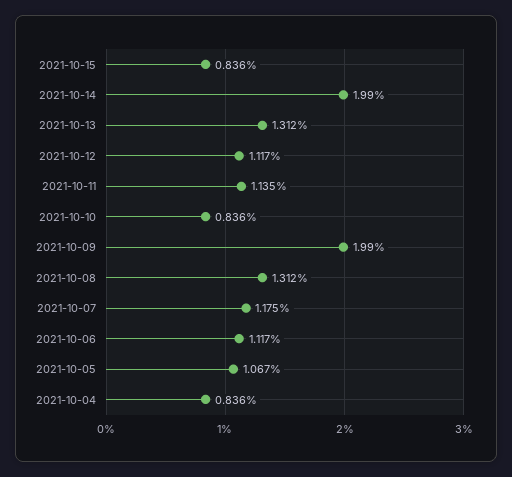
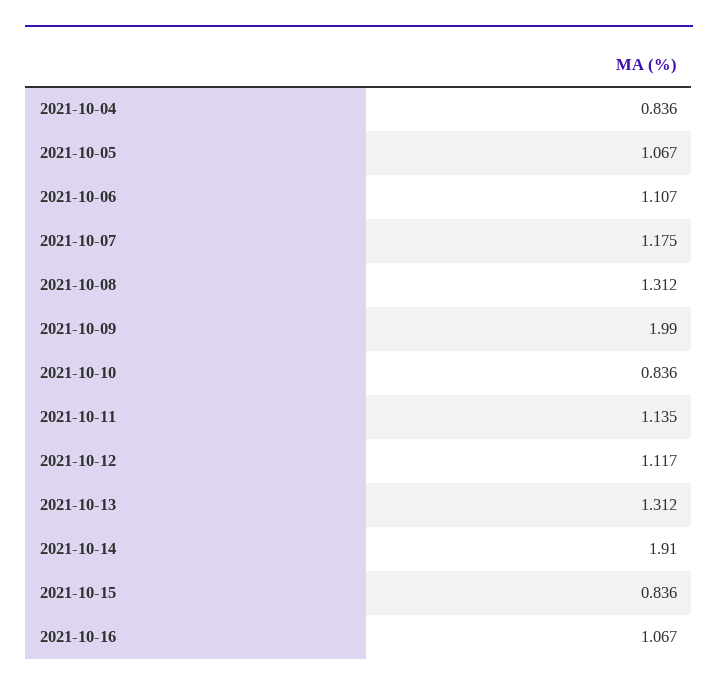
2021-10-14: 1.99 -> 1.91
2021-10-06: 1.117 -> 1.107
2021-10-16: none -> 1.067

